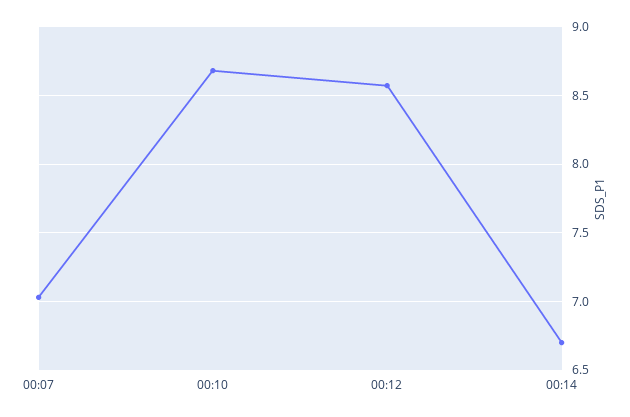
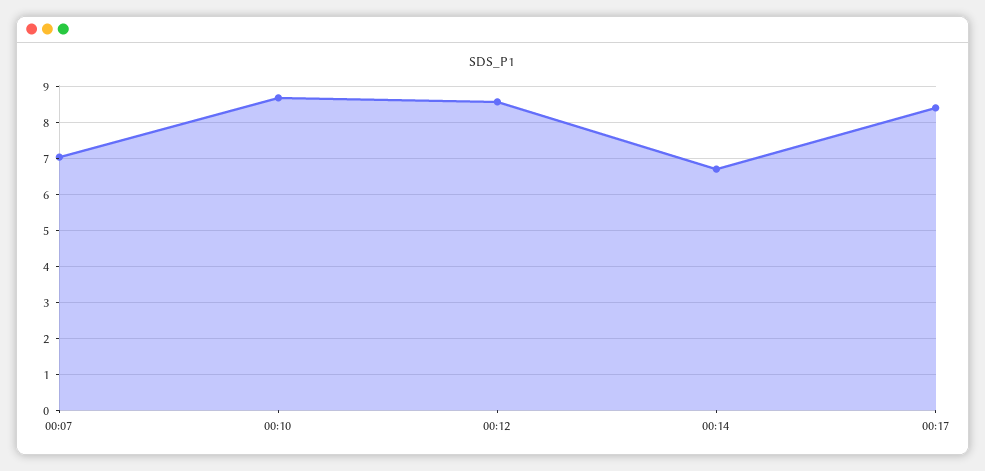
00:17: none -> 8.4

